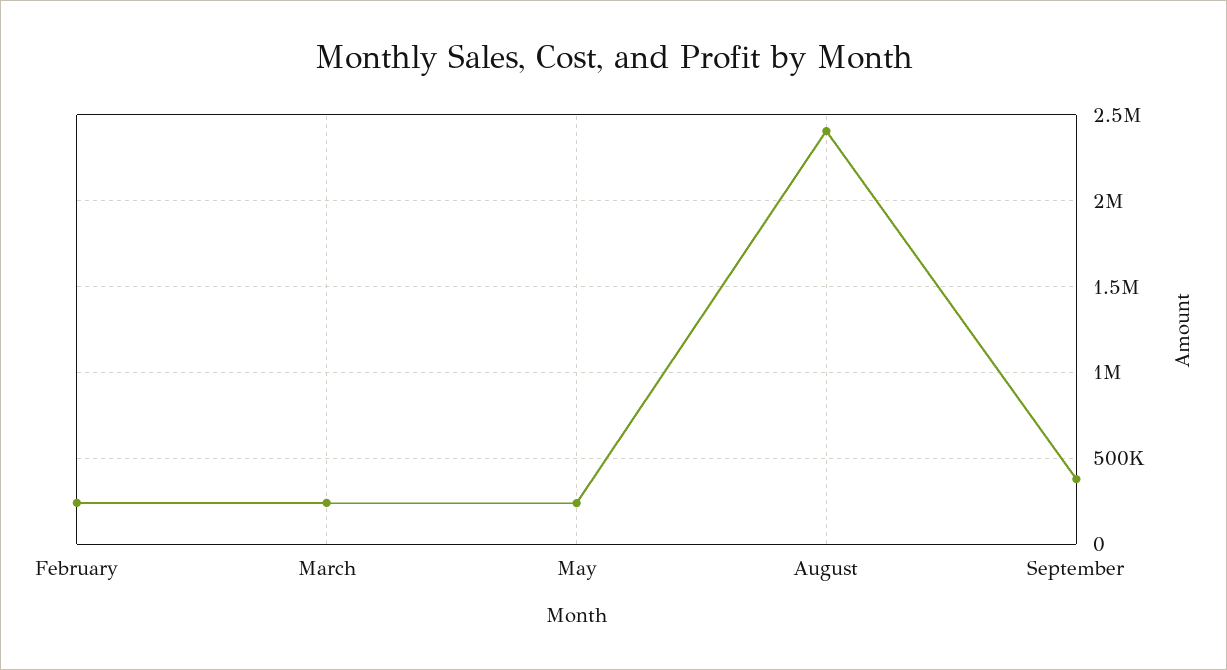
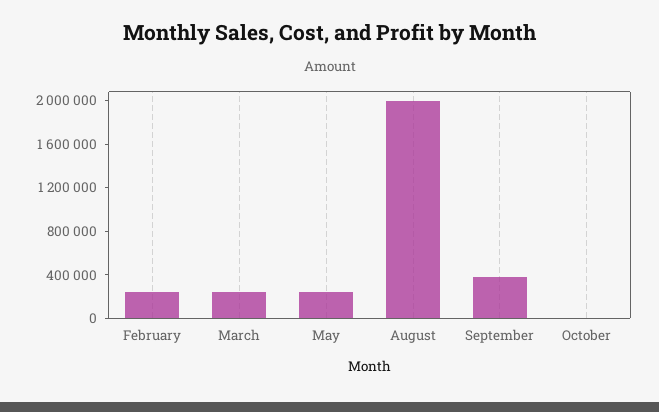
August: 2400000 -> 2000000
October: none -> 0

